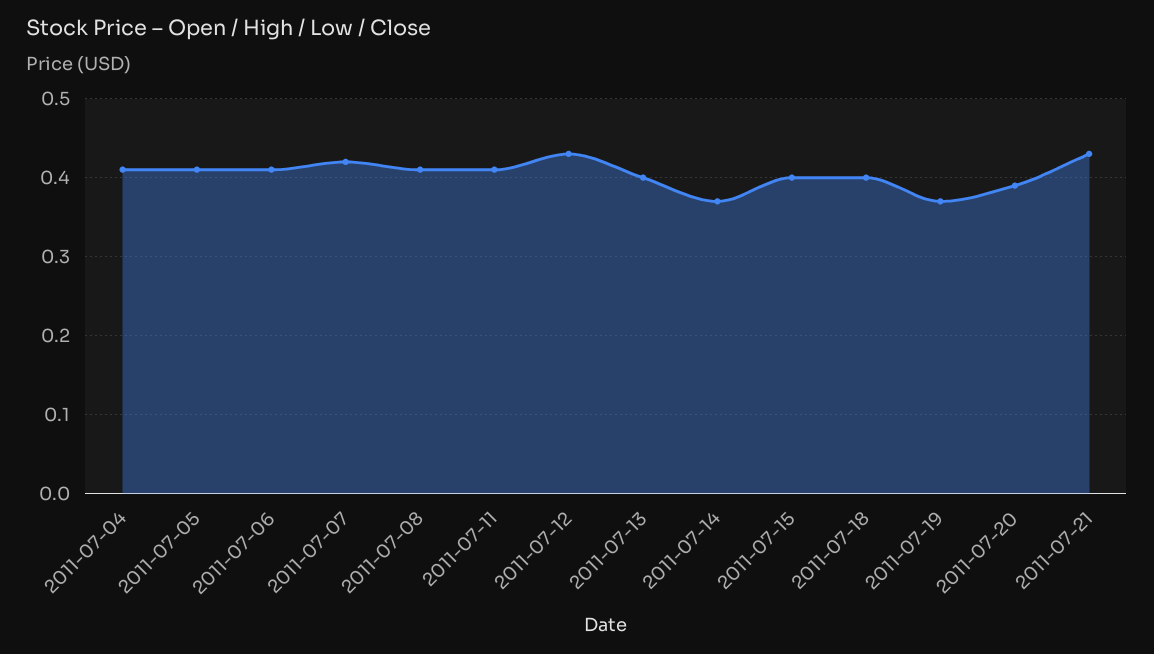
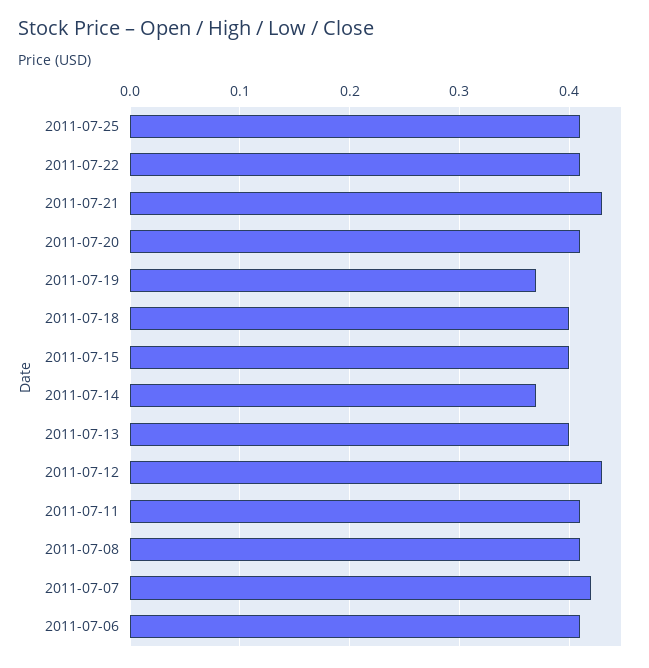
2011-07-04: 0.41 -> none
2011-07-05: 0.41 -> none
2011-07-20: 0.39 -> 0.41
2011-07-25: none -> 0.41
2011-07-22: none -> 0.41

